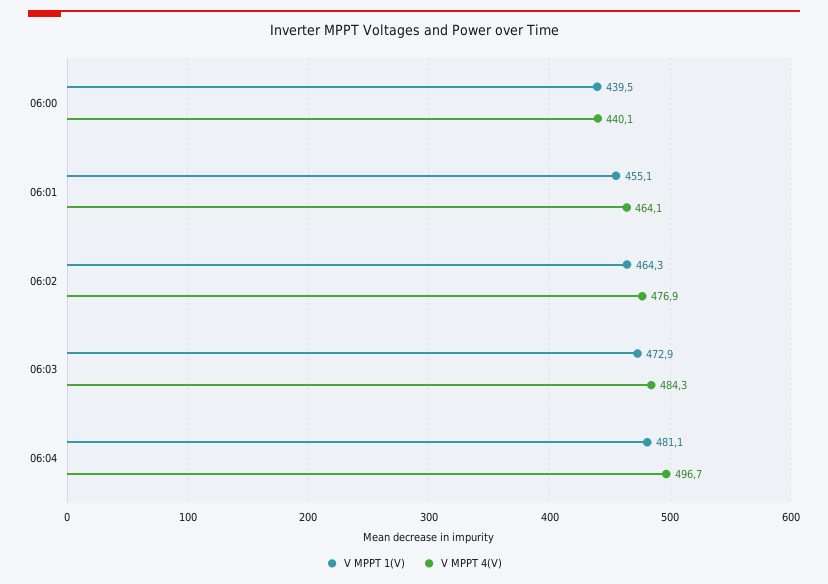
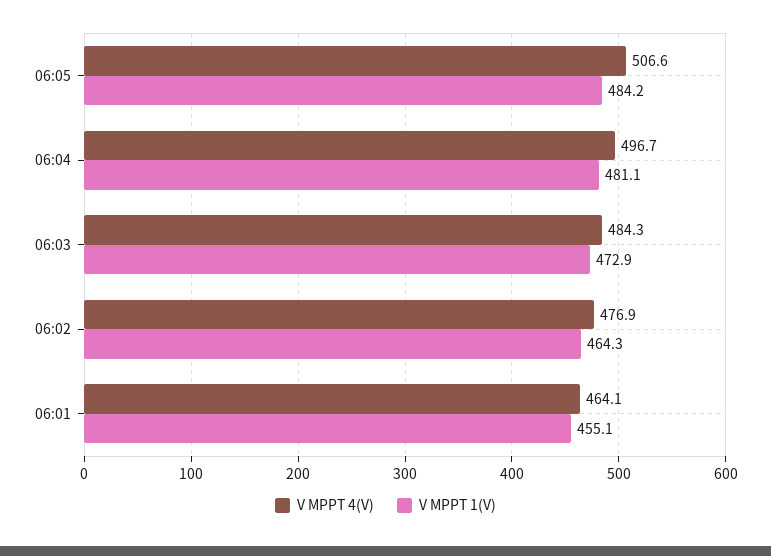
V MPPT 1(V), 06:00: 439.5 -> none
V MPPT 4(V), 06:00: 440.1 -> none
V MPPT 4(V), 06:05: none -> 506.6
V MPPT 1(V), 06:05: none -> 484.2

